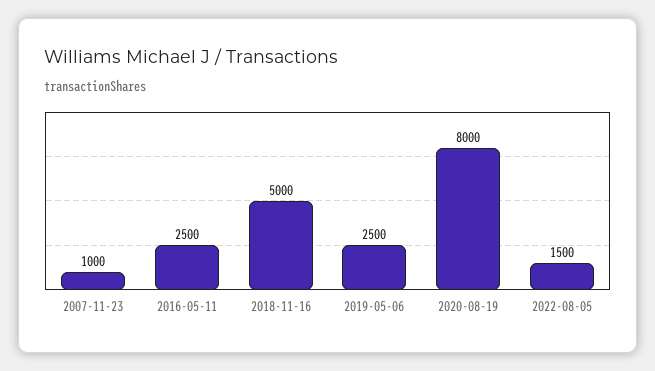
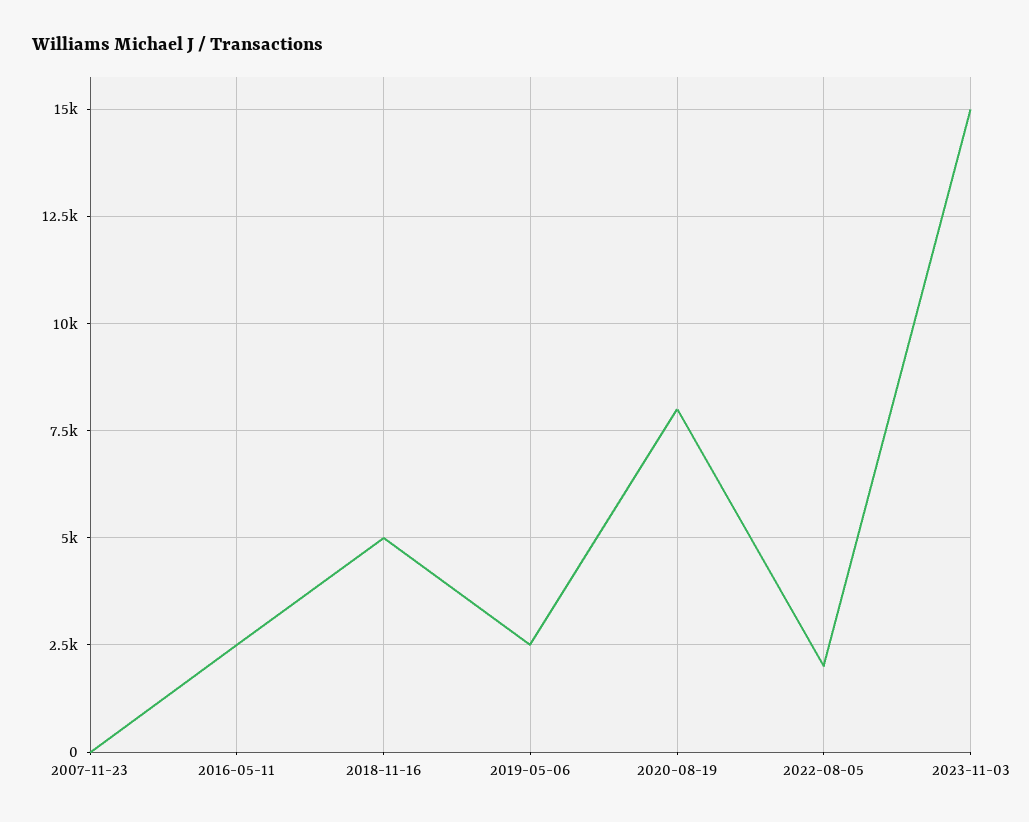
2007-11-23: 1000 -> 0
2022-08-05: 1500 -> 2000
2023-11-03: none -> 15000

